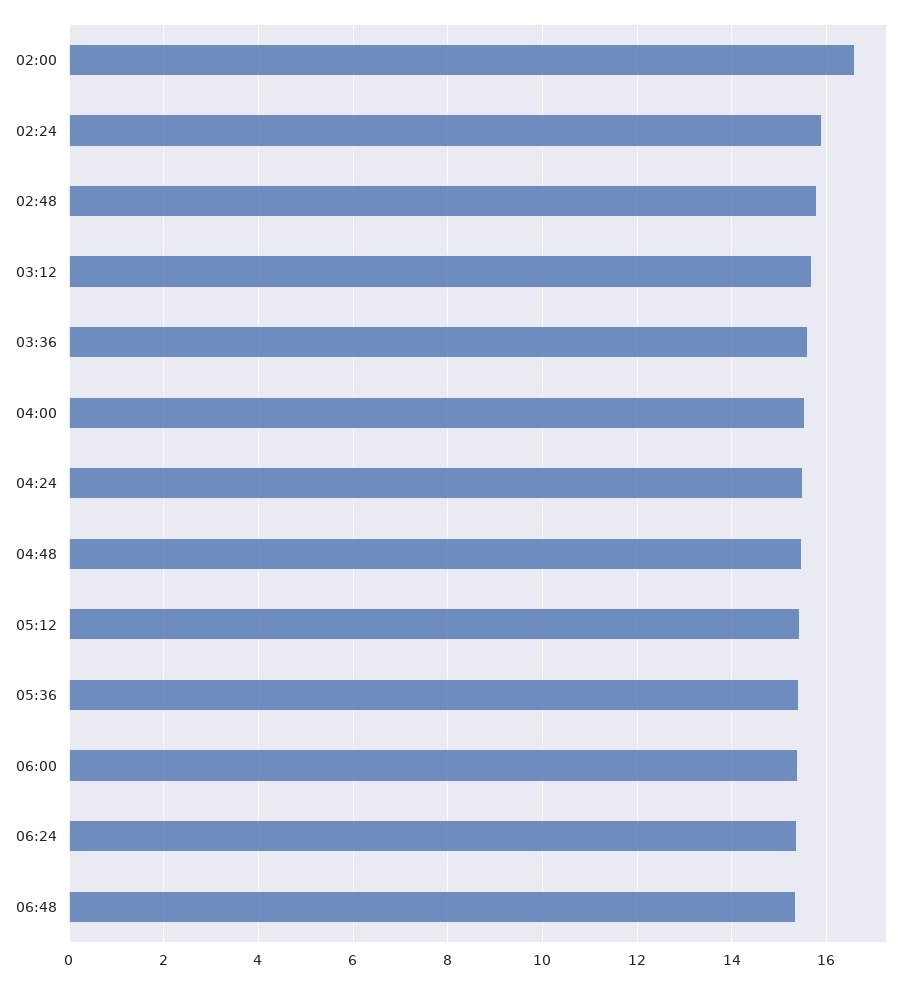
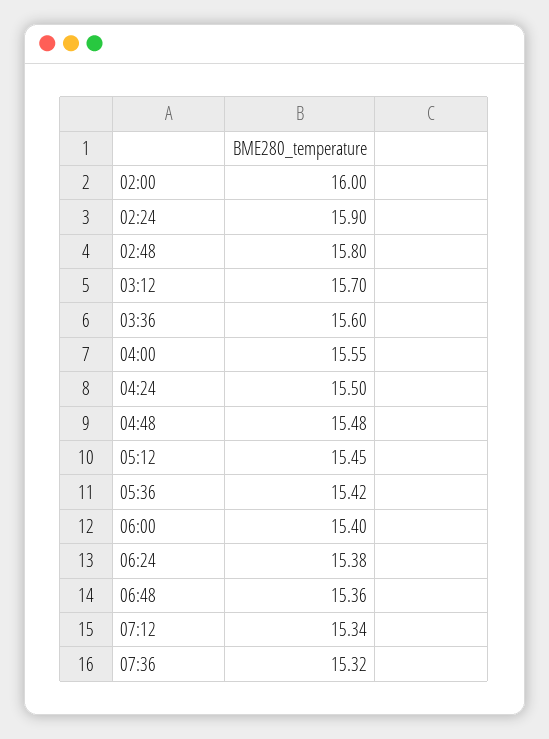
02:00: 16.6 -> 16
07:12: none -> 15.34
07:36: none -> 15.32

